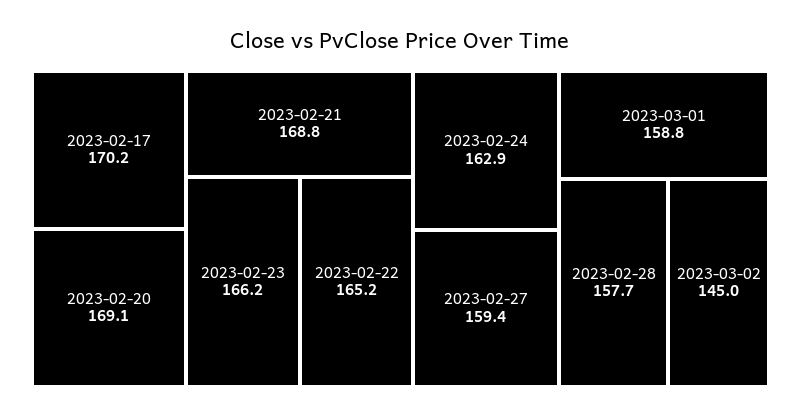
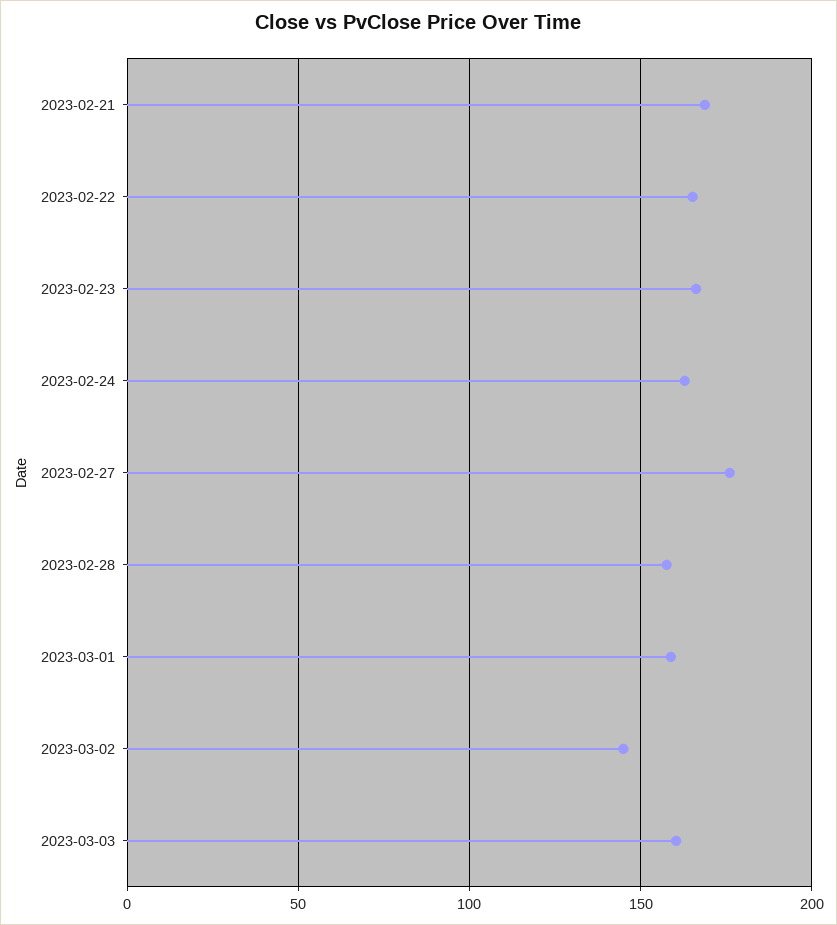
2023-02-17: 170.2 -> none
2023-02-20: 169.1 -> none
2023-02-27: 159.4 -> 175
2023-03-03: none -> 160

